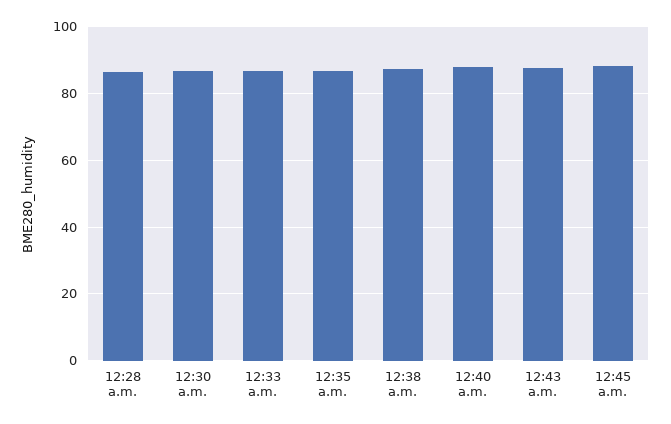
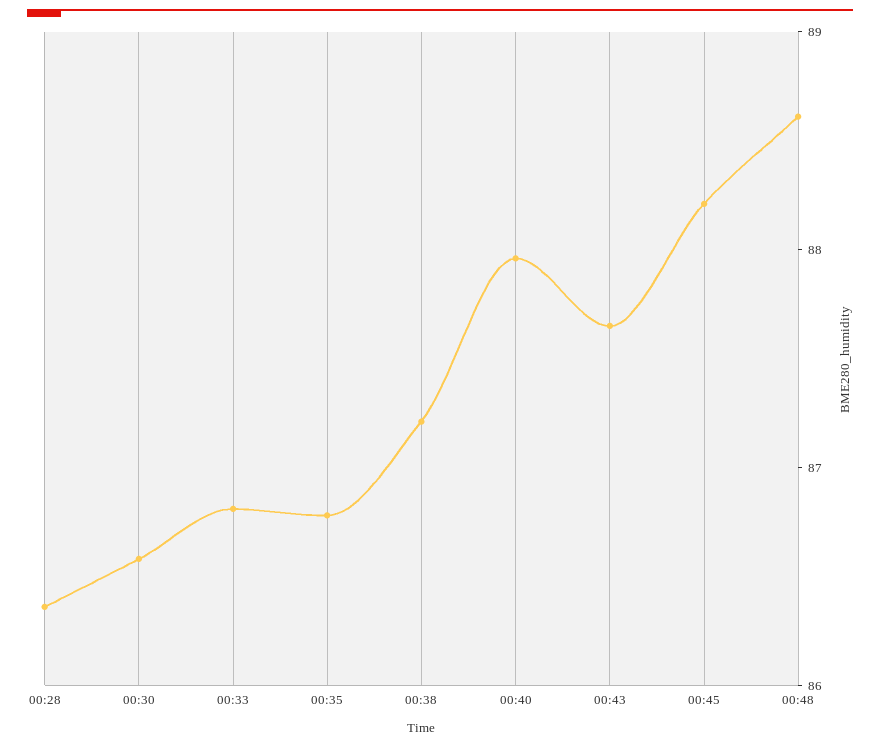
00:48: none -> 88.6

